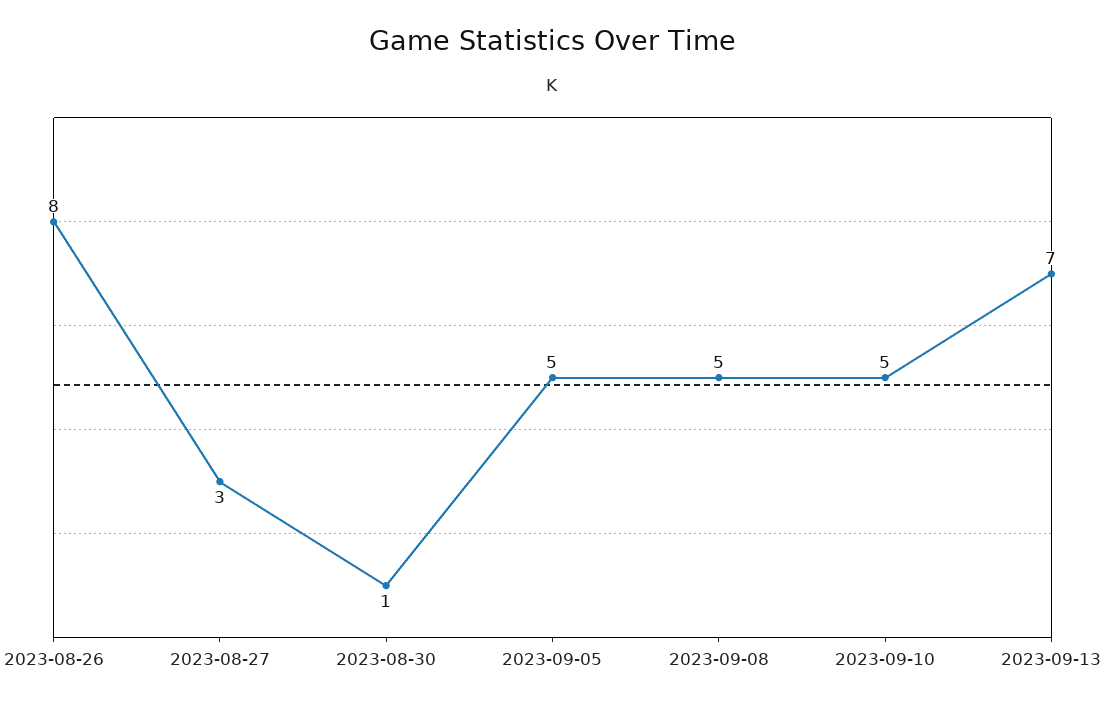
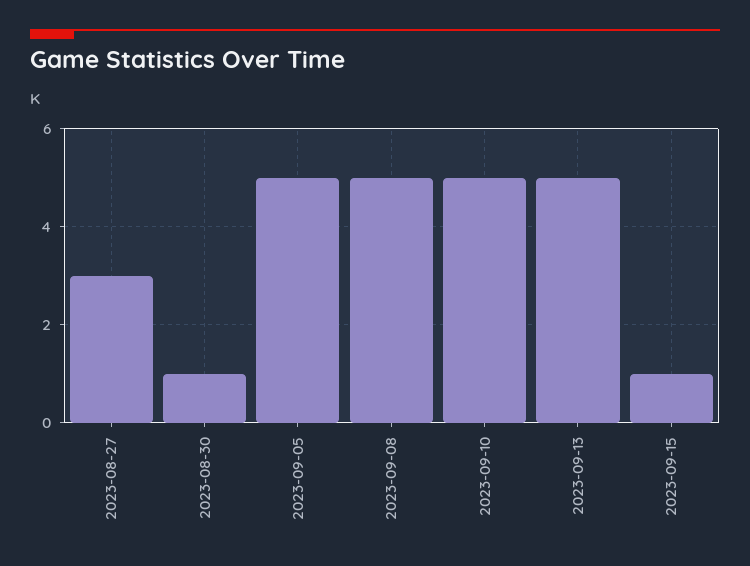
2023-08-26: 8 -> none
2023-09-13: 7 -> 5
2023-09-15: none -> 1

